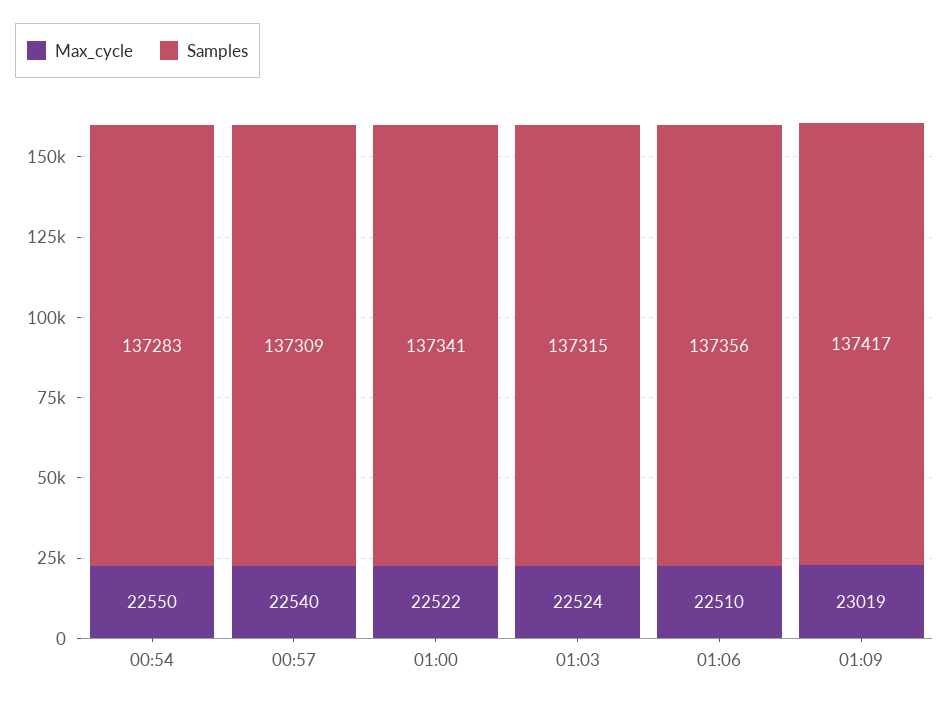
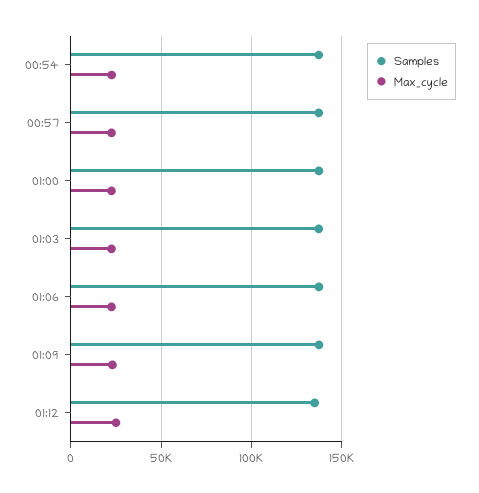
Samples, 01:12: none -> 135000
Max_cycle, 01:12: none -> 25000

